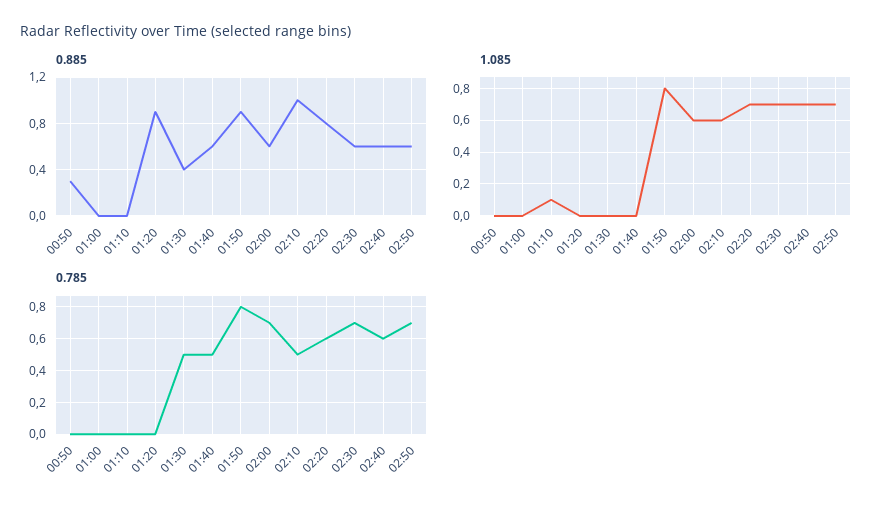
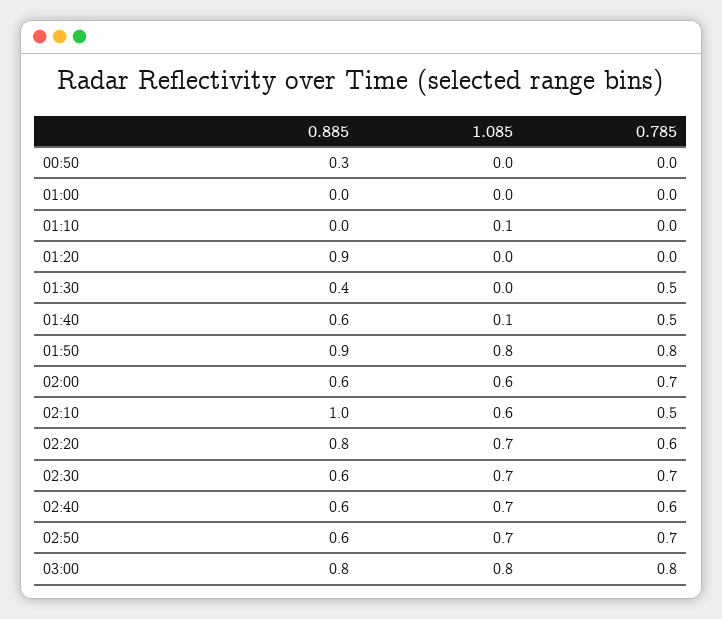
1.085, 01:40: 0 -> 0.1
0.885, 03:00: none -> 0.8
1.085, 03:00: none -> 0.8
0.785, 03:00: none -> 0.8

